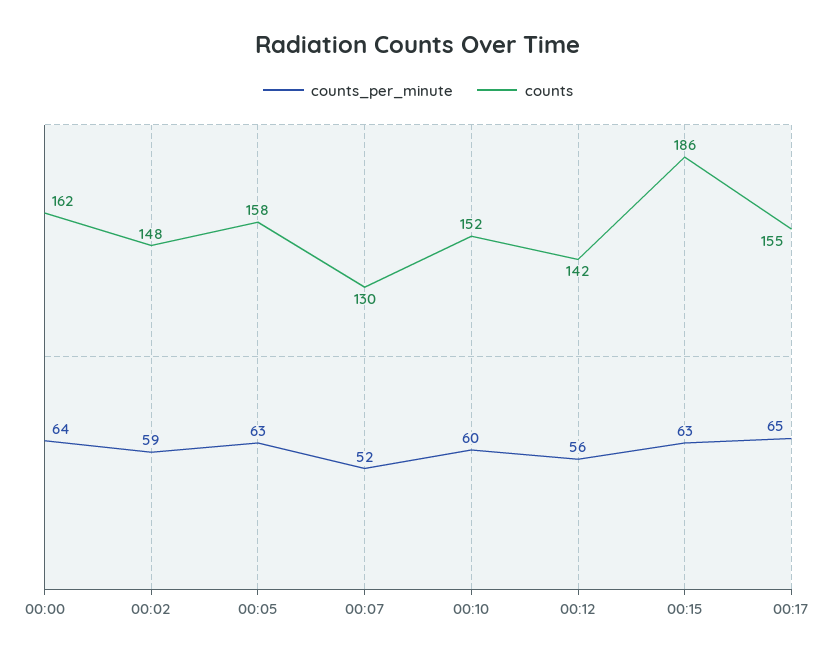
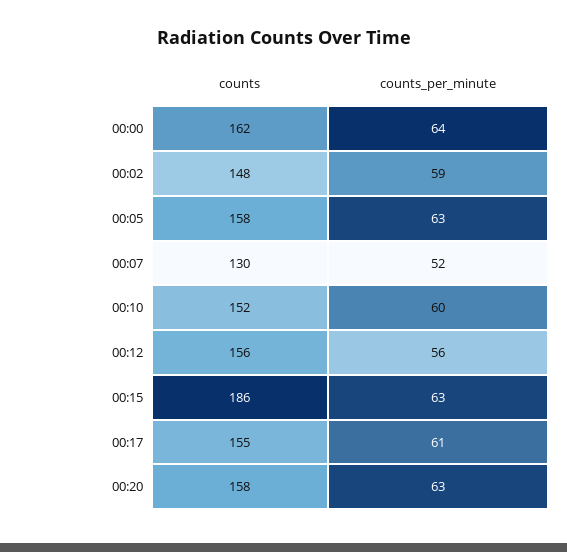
counts, 00:12: 142 -> 156
counts_per_minute, 00:17: 65 -> 61
counts, 00:20: none -> 158
counts_per_minute, 00:20: none -> 63

